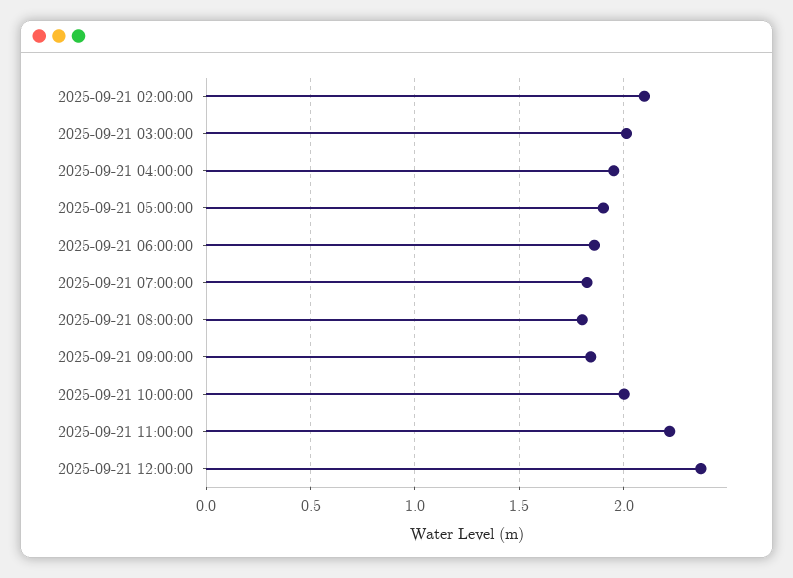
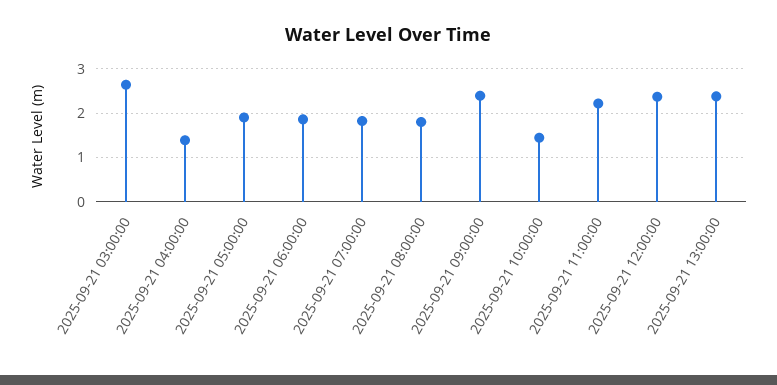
2025-09-21 02:00:00: 2.1 -> none
2025-09-21 03:00:00: 2 -> 2.6
2025-09-21 04:00:00: 1.95 -> 1.4
2025-09-21 09:00:00: 1.85 -> 2.4
2025-09-21 10:00:00: 2 -> 1.4
2025-09-21 13:00:00: none -> 2.4

